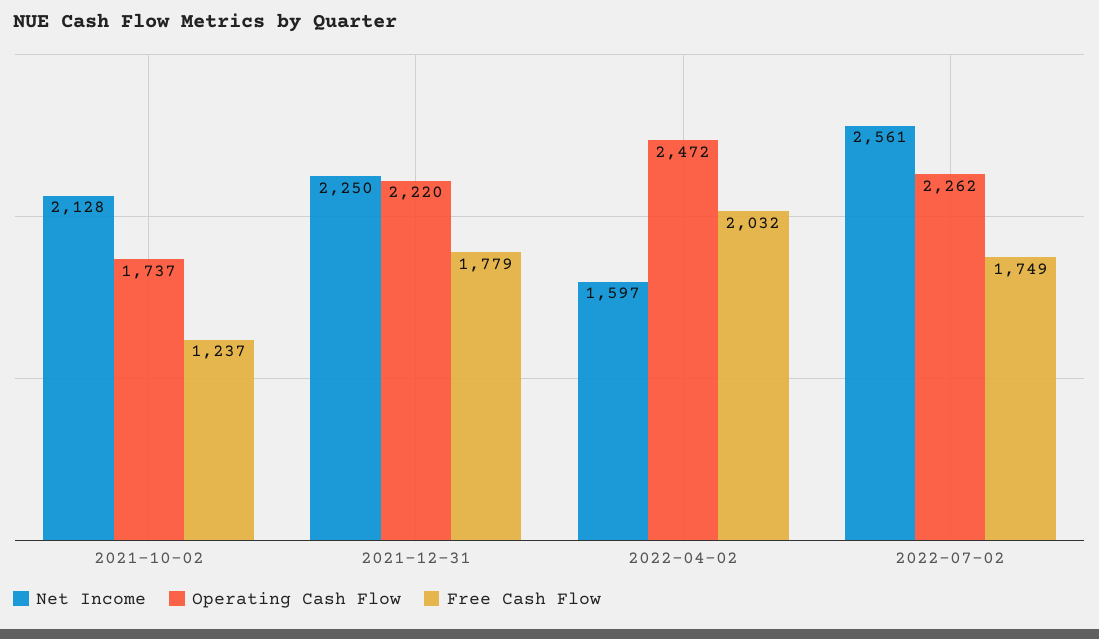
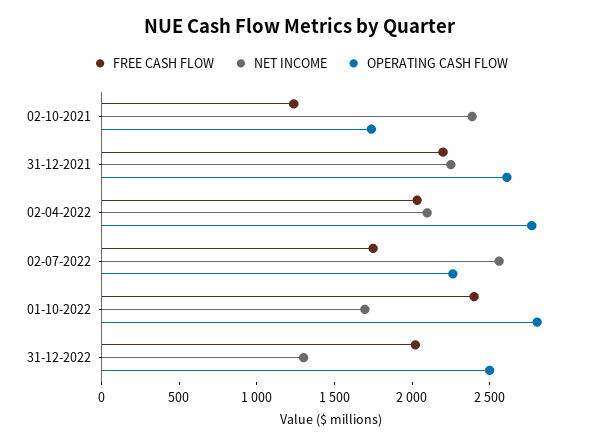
Net Income, 2021-10-02: 2128 -> 2400
Operating Cash Flow, 2021-12-31: 2220 -> 2600
Free Cash Flow, 2021-12-31: 1779 -> 2200
Net Income, 2022-04-02: 1597 -> 2100
Operating Cash Flow, 2022-04-02: 2472 -> 2800
Free Cash Flow, 01-10-2022: none -> 2400
Net Income, 01-10-2022: none -> 1700
Operating Cash Flow, 01-10-2022: none -> 2800
Free Cash Flow, 31-12-2022: none -> 2000
Net Income, 31-12-2022: none -> 1300
Operating Cash Flow, 31-12-2022: none -> 2500

